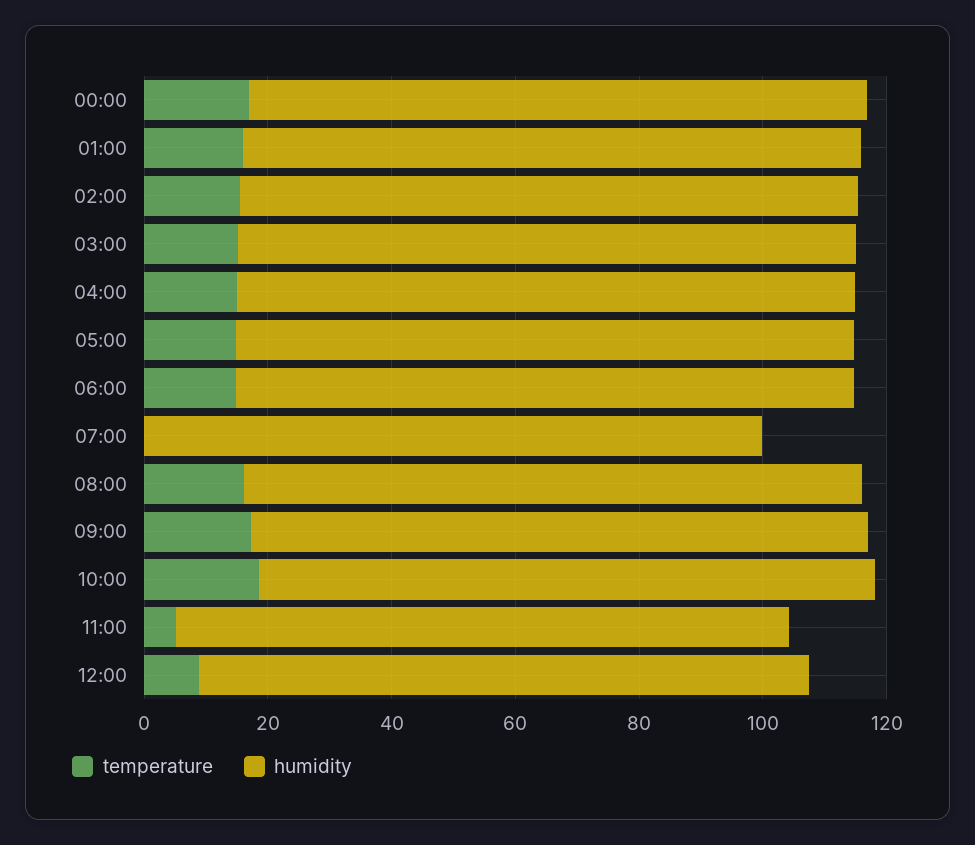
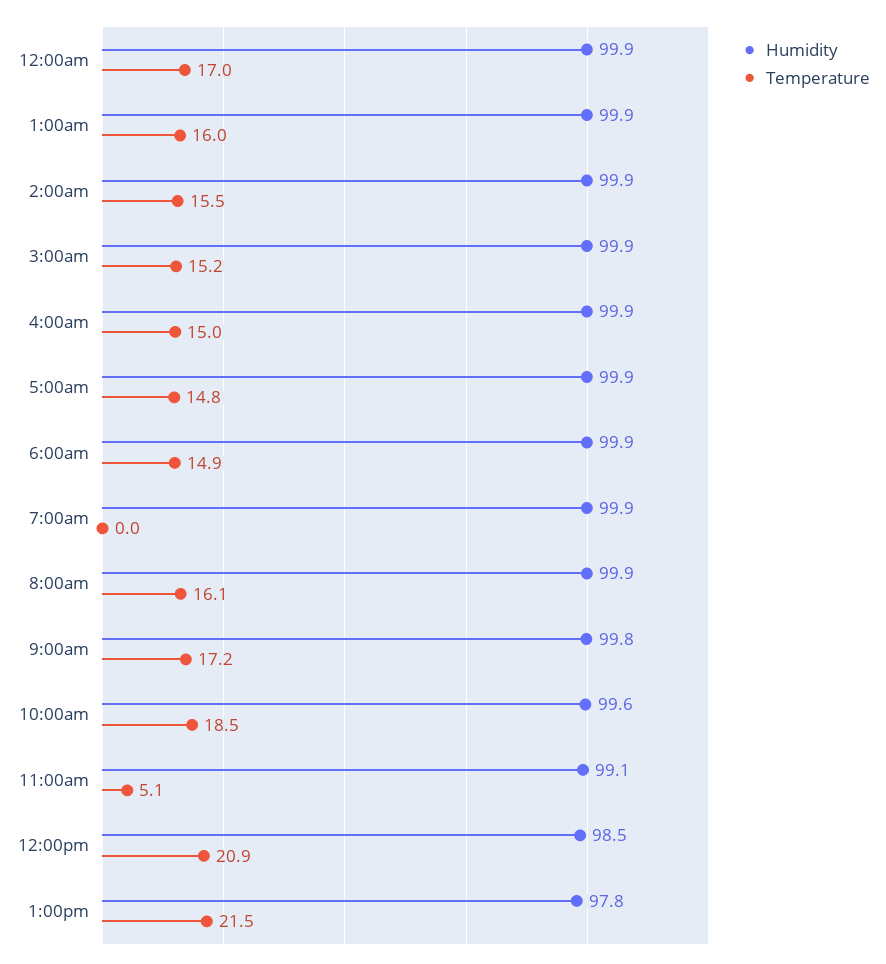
temperature, 12:00: 10 -> 20.9
humidity, 1:00pm: none -> 97.8
temperature, 1:00pm: none -> 21.5

